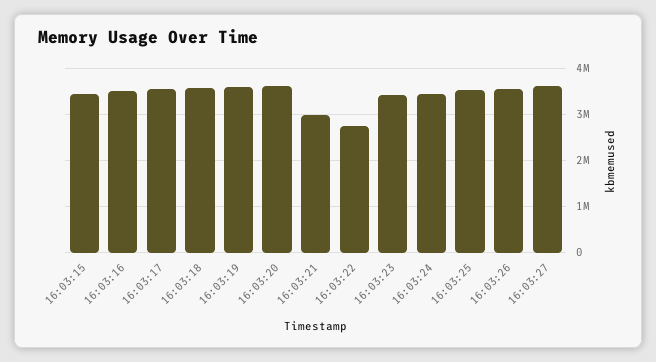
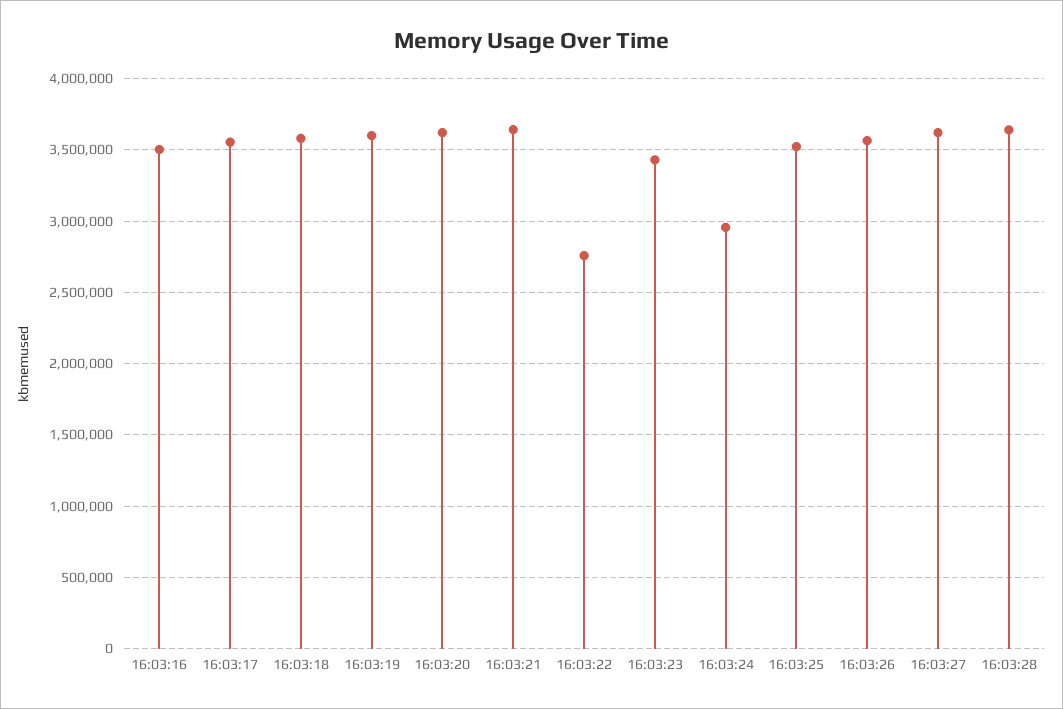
16:03:15: 3400000 -> none
16:03:21: 3000000 -> 3650000
16:03:24: 3400000 -> 2950000
16:03:28: none -> 3650000

